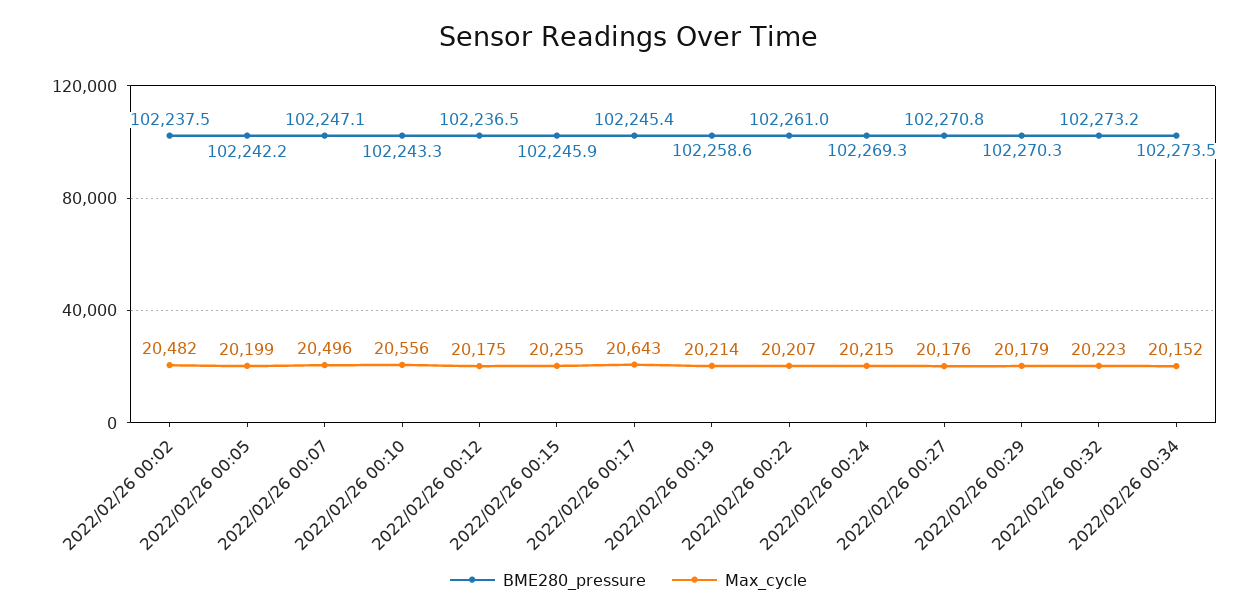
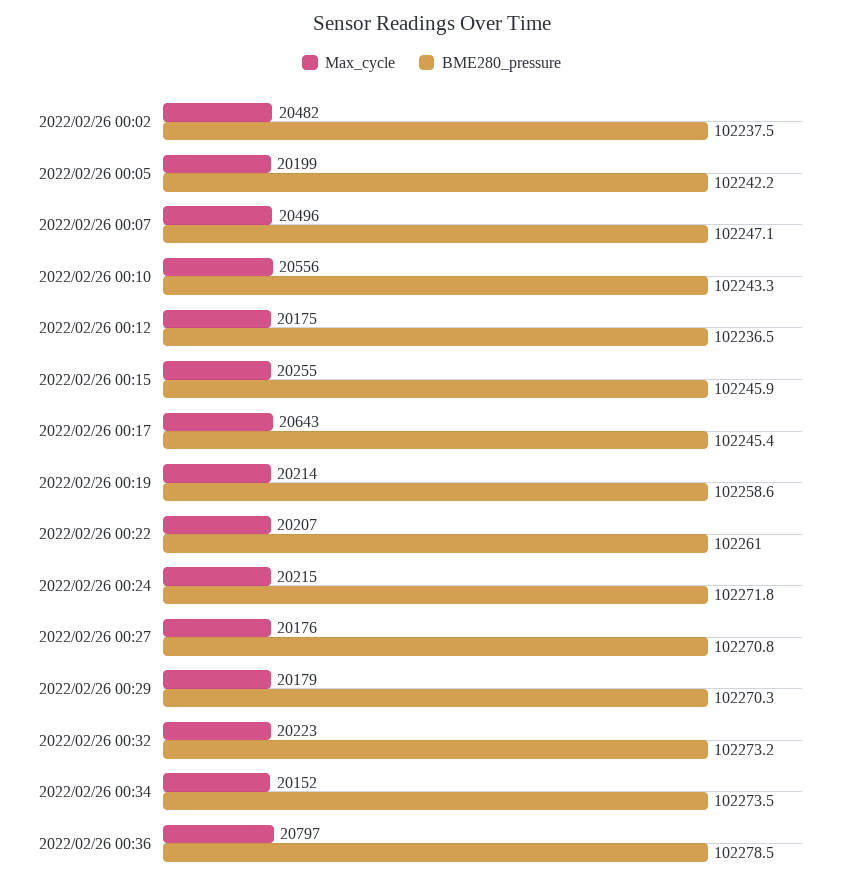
BME280_pressure, 2022/02/26 00:24: 102269.3 -> 102271.8
Max_cycle, 2022/02/26 00:36: none -> 20797
BME280_pressure, 2022/02/26 00:36: none -> 102278.5

